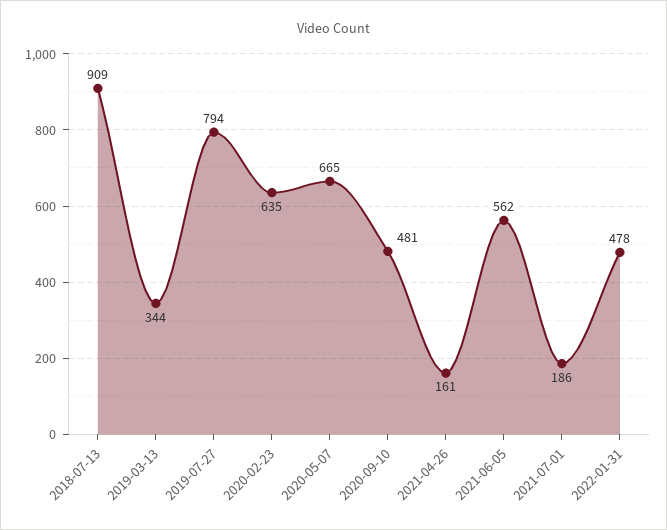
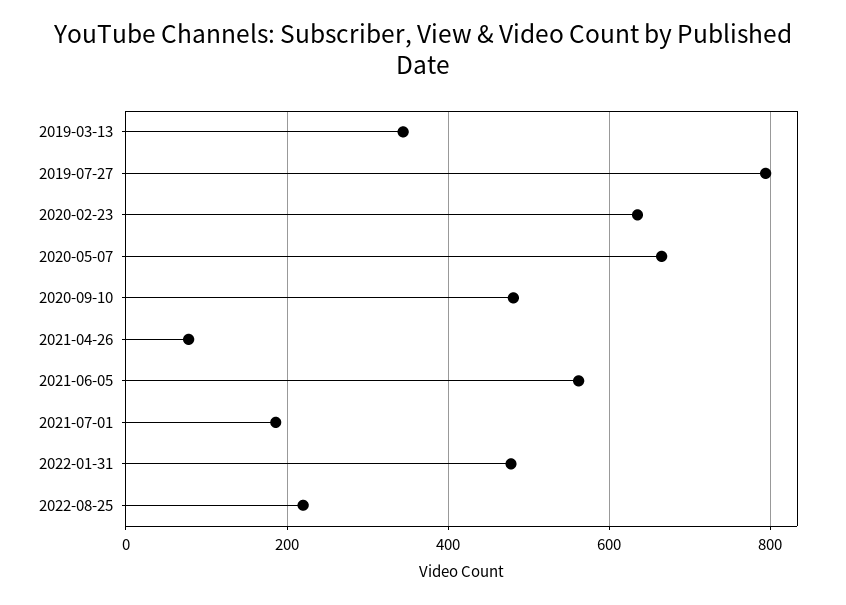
2018-07-13: 909 -> none
2021-04-26: 161 -> 80
2022-08-25: none -> 220

